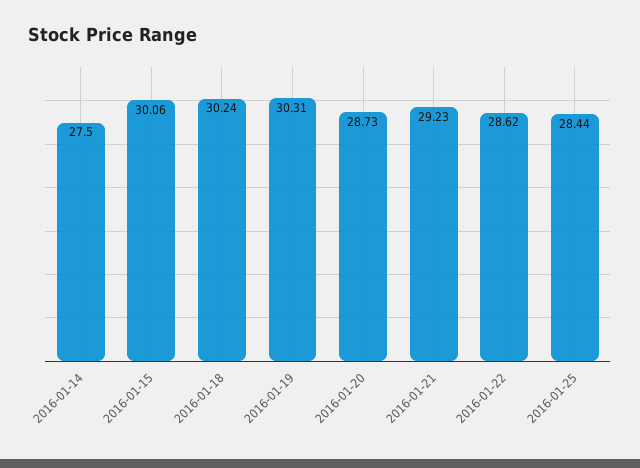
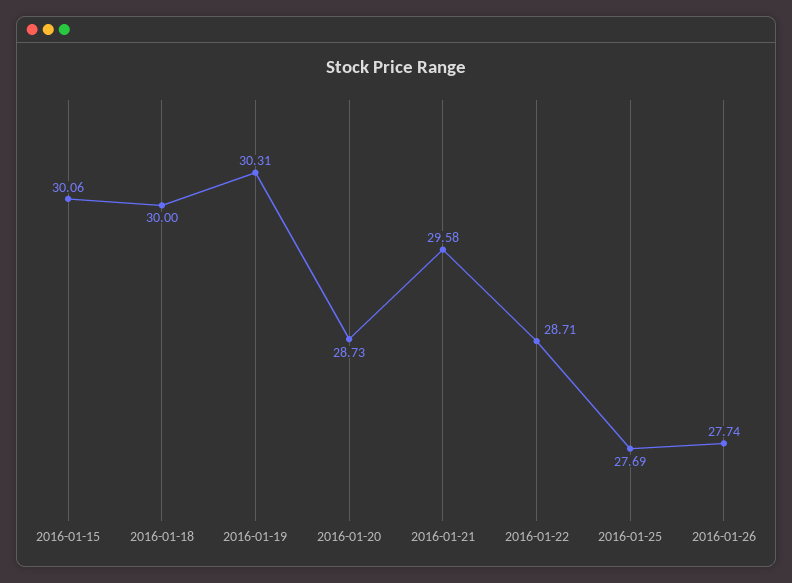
2016-01-14: 27.5 -> none
2016-01-18: 30.24 -> 30
2016-01-21: 29.23 -> 29.58
2016-01-22: 28.62 -> 28.71
2016-01-25: 28.44 -> 27.69
2016-01-26: none -> 27.74

